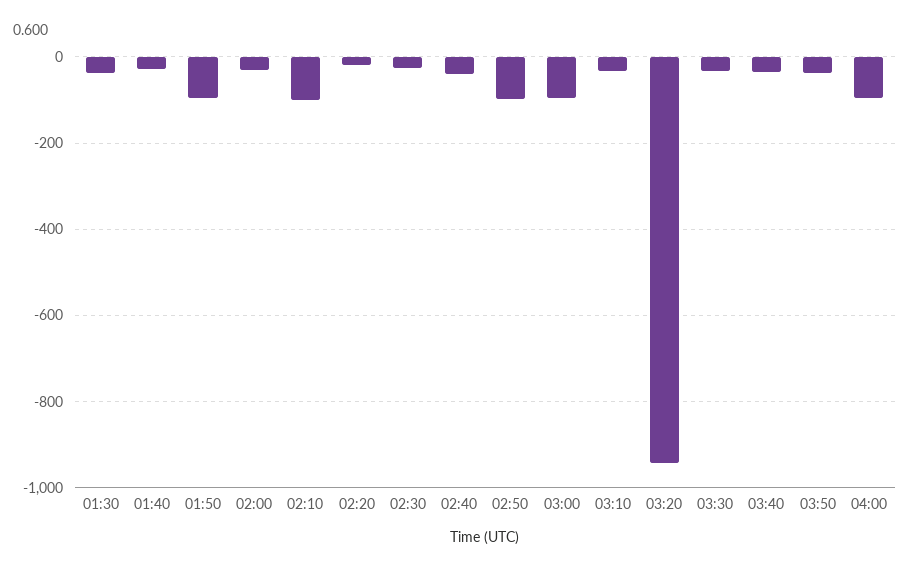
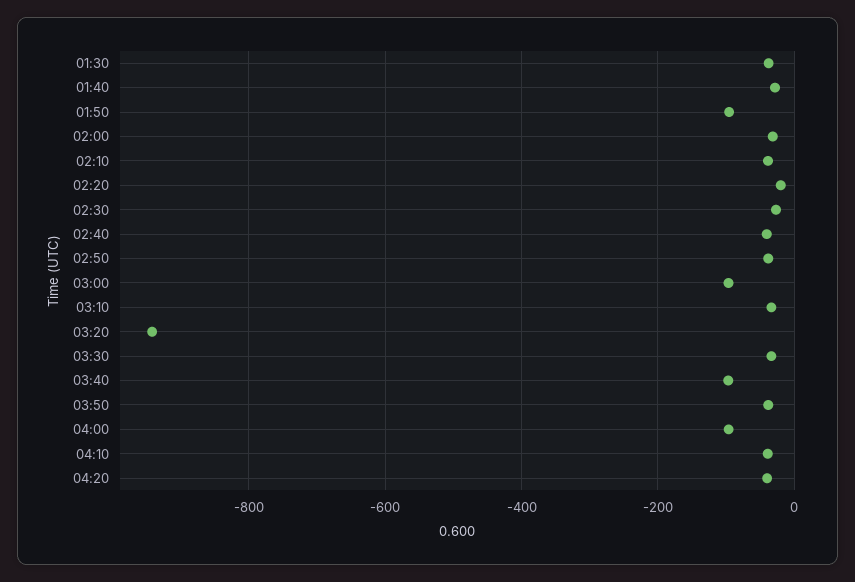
02:10: -100 -> -40
02:50: -100 -> -40
03:40: -40 -> -100
04:10: none -> -40
04:20: none -> -40

